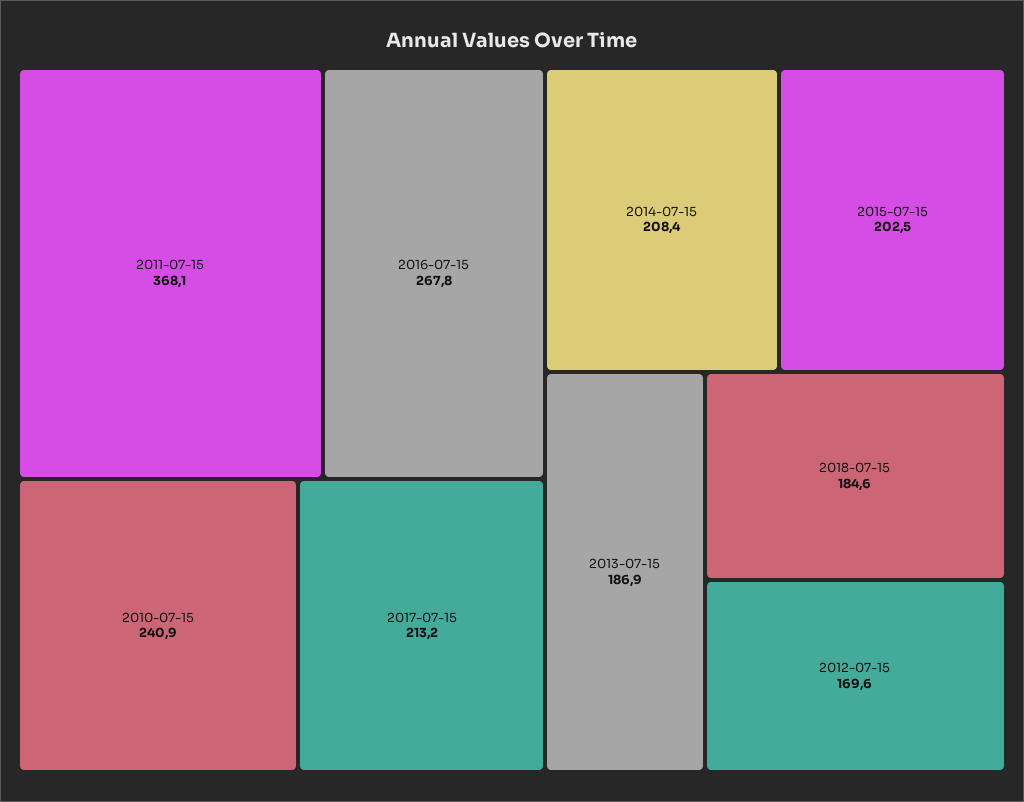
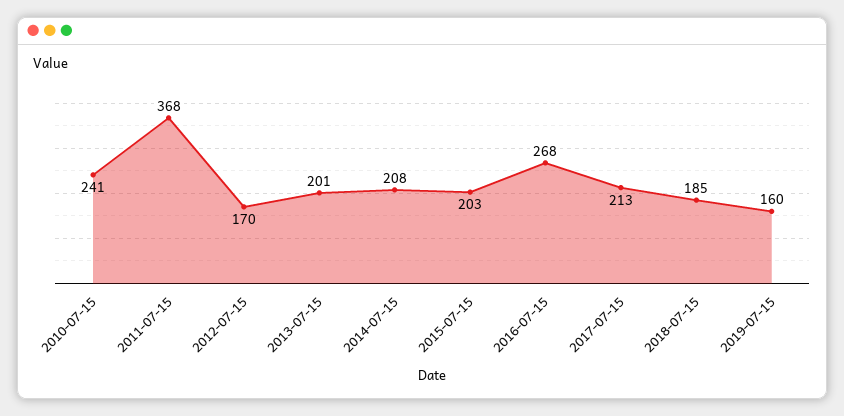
2013-07-15: 186.9 -> 201
2019-07-15: none -> 160

